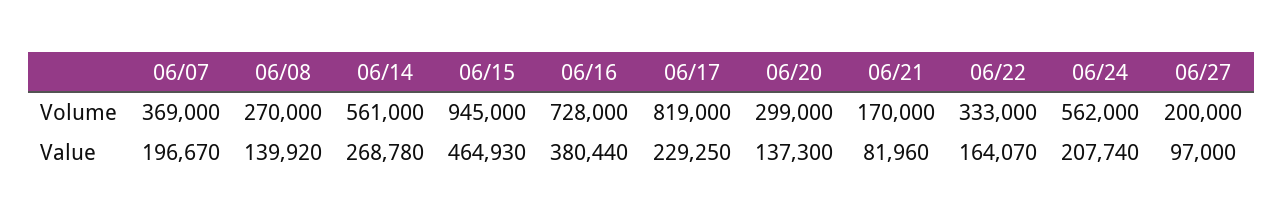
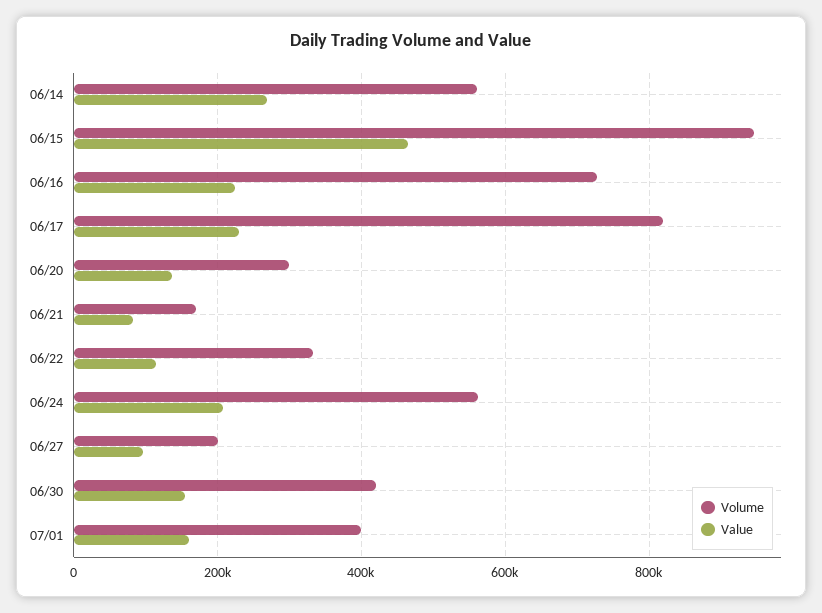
Volume, 06/07: 369000 -> none
Volume, 06/08: 270000 -> none
Value, 06/07: 196670 -> none
Value, 06/08: 139920 -> none
Value, 06/16: 380440 -> 220000
Value, 06/22: 164070 -> 120000
Volume, 06/30: none -> 420000
Value, 06/30: none -> 160000
Volume, 07/01: none -> 400000
Value, 07/01: none -> 160000

